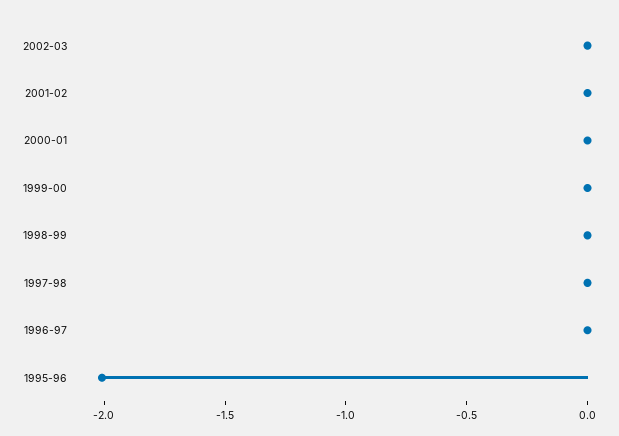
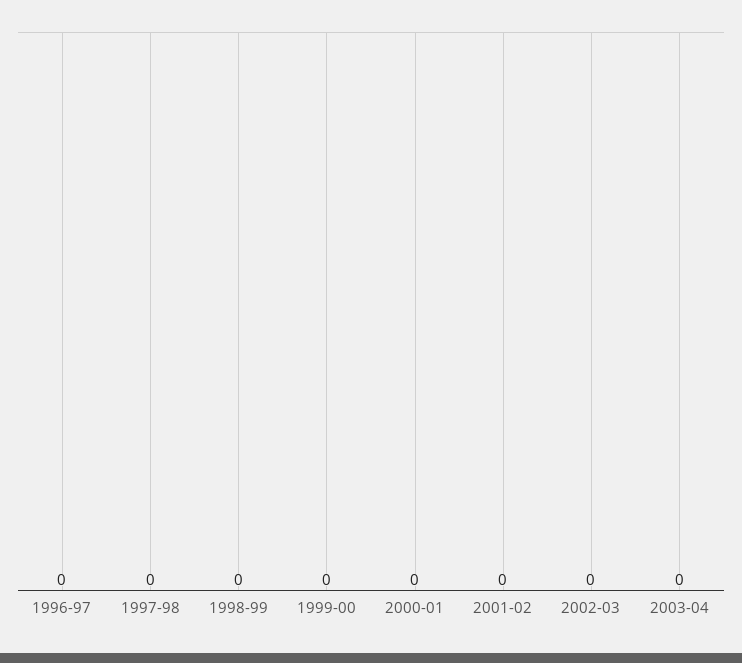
1995-96: -2 -> none
2003-04: none -> 0

